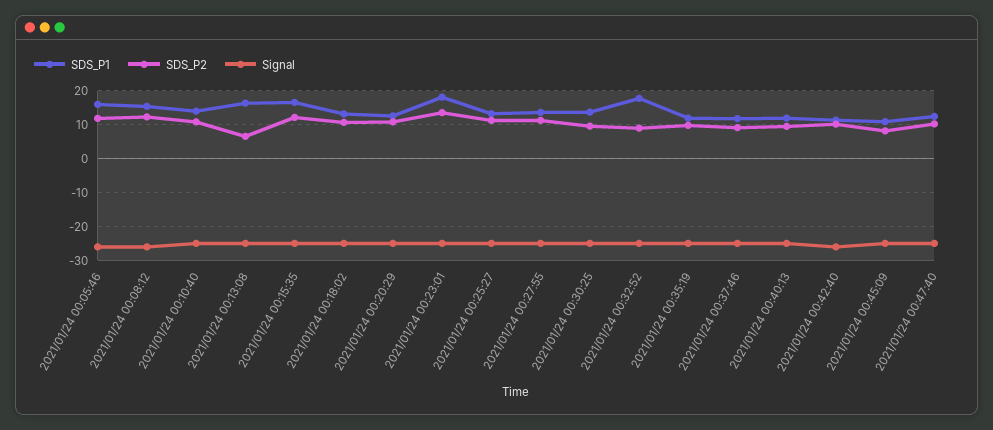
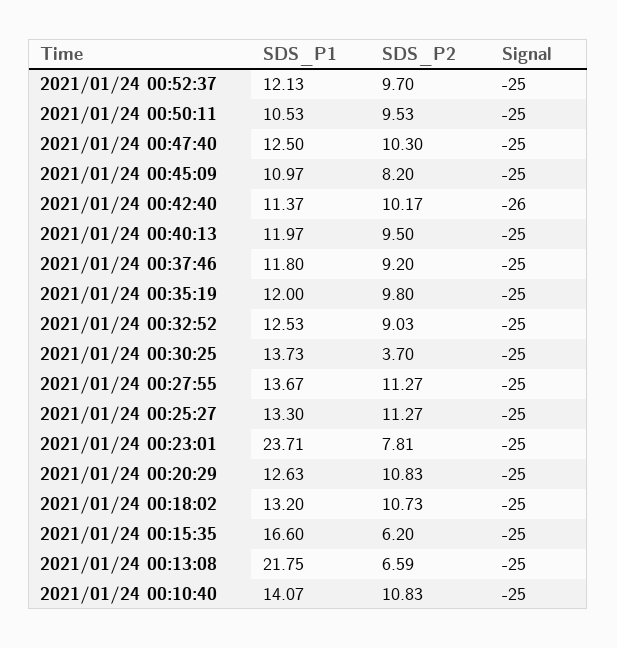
SDS_P1, 2021/01/24 00:05:46: 16 -> none
SDS_P2, 2021/01/24 00:05:46: 12 -> none
Signal, 2021/01/24 00:05:46: -26 -> none
SDS_P1, 2021/01/24 00:08:12: 16 -> none
SDS_P2, 2021/01/24 00:08:12: 12 -> none
Signal, 2021/01/24 00:08:12: -26 -> none
SDS_P1, 2021/01/24 00:13:08: 16 -> 21.75
SDS_P2, 2021/01/24 00:15:35: 12 -> 6.2
SDS_P1, 2021/01/24 00:23:01: 18 -> 23.71
SDS_P2, 2021/01/24 00:23:01: 14 -> 7.81
SDS_P2, 2021/01/24 00:30:25: 10 -> 3.7
SDS_P1, 2021/01/24 00:32:52: 18 -> 12.53
SDS_P1, 2021/01/24 00:52:37: none -> 12.13
SDS_P2, 2021/01/24 00:52:37: none -> 9.7
Signal, 2021/01/24 00:52:37: none -> -25
SDS_P1, 2021/01/24 00:50:11: none -> 10.53
SDS_P2, 2021/01/24 00:50:11: none -> 9.53
Signal, 2021/01/24 00:50:11: none -> -25

